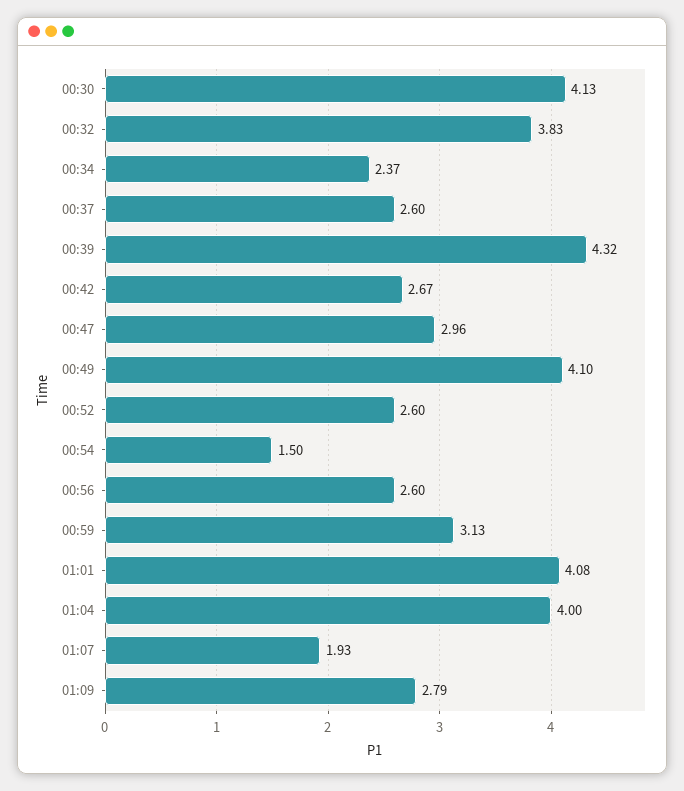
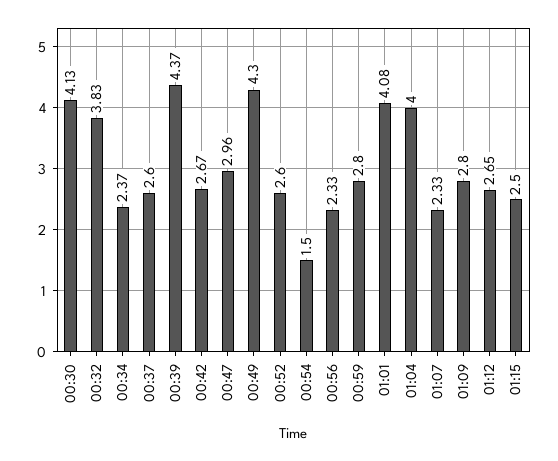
00:39: 4.32 -> 4.37
00:49: 4.1 -> 4.3
00:56: 2.6 -> 2.33
00:59: 3.13 -> 2.8
01:07: 1.93 -> 2.33
01:09: 2.79 -> 2.8
01:12: none -> 2.65
01:15: none -> 2.5

